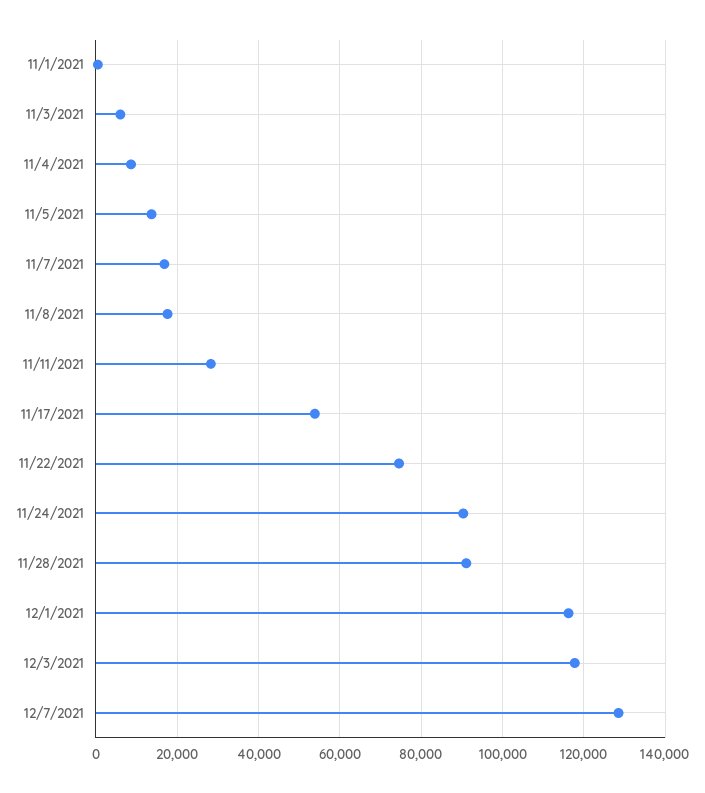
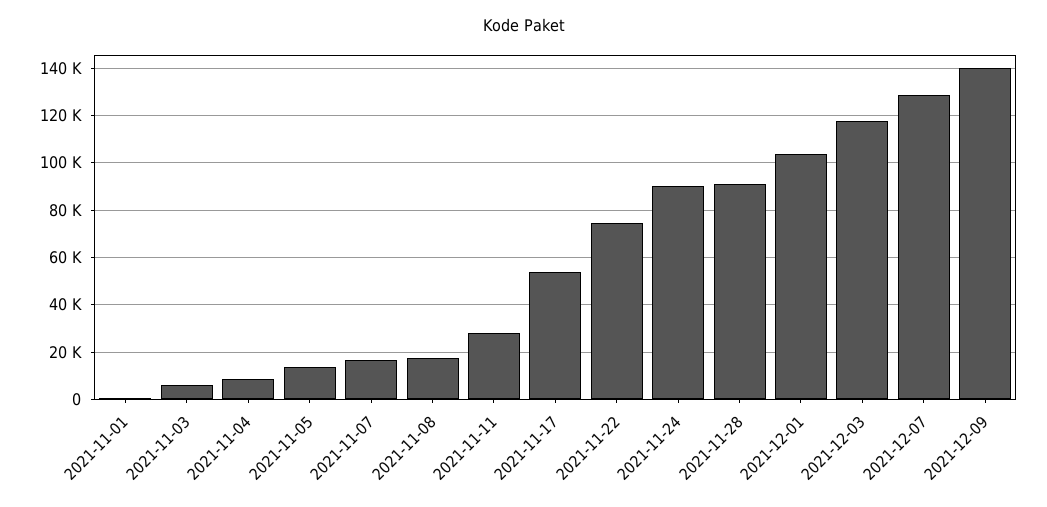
12/1/2021: 116000 -> 105000
2021-12-09: none -> 140000

